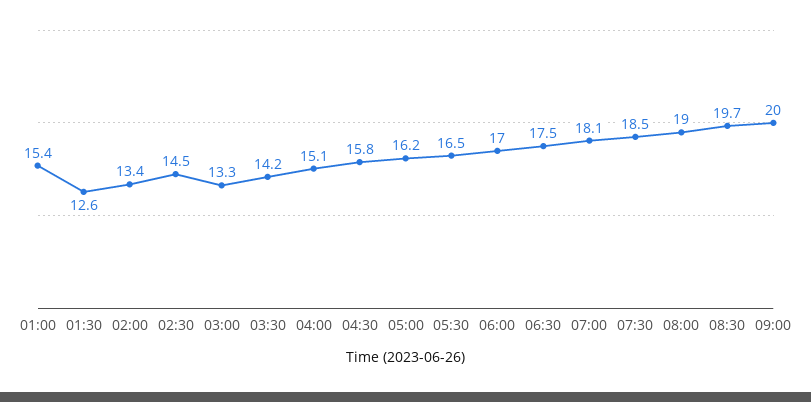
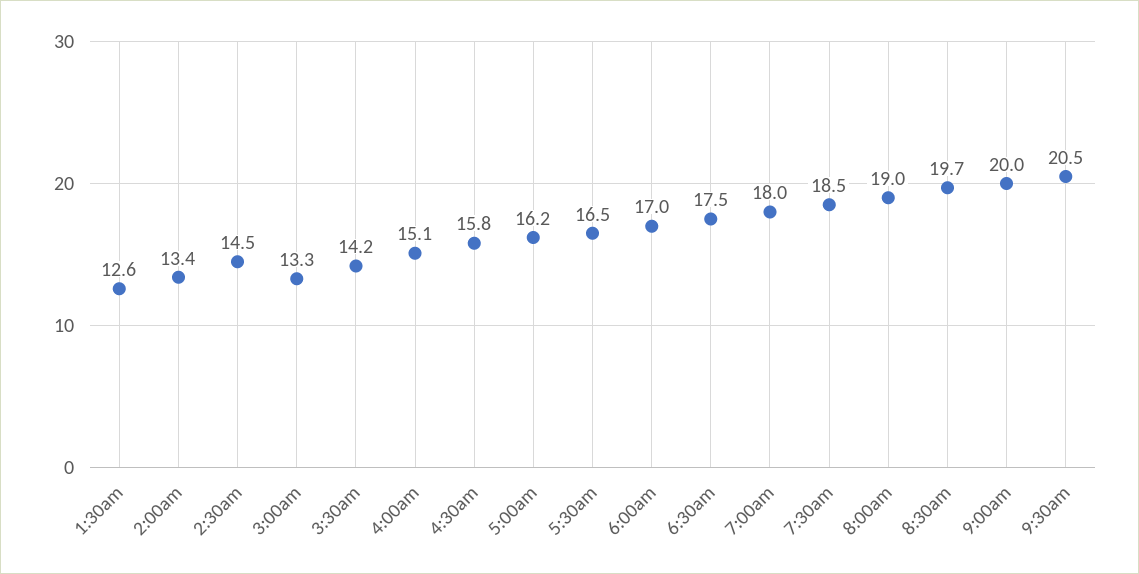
01:00: 15.4 -> none
07:00: 18.1 -> 18
9:30am: none -> 20.5

